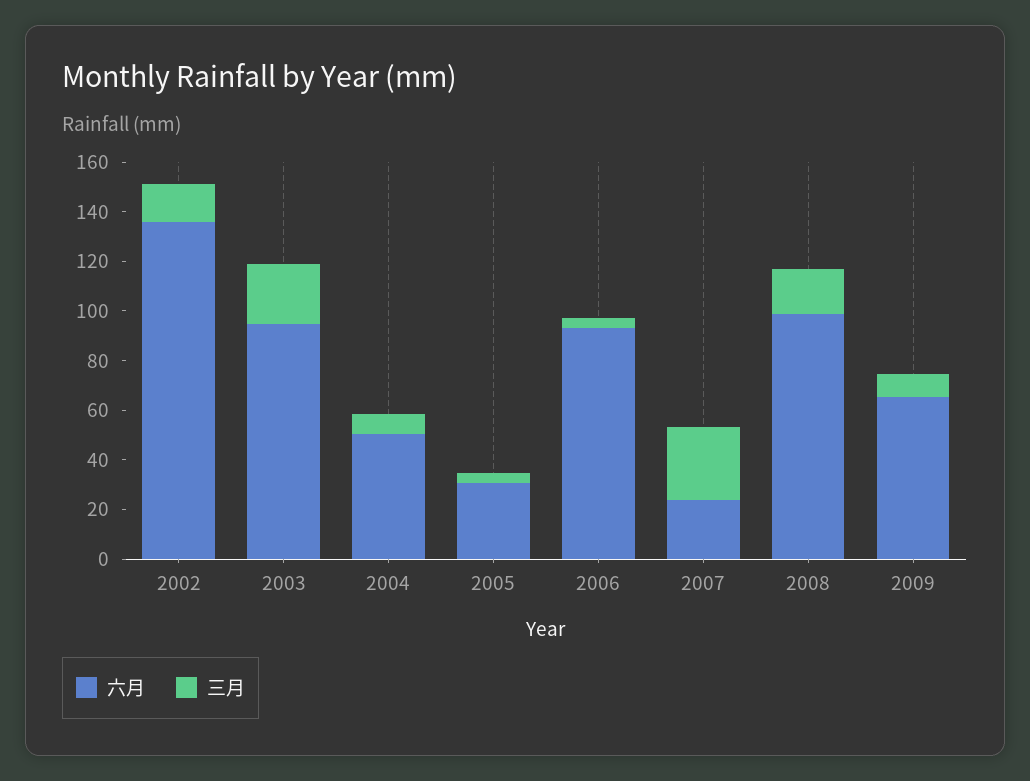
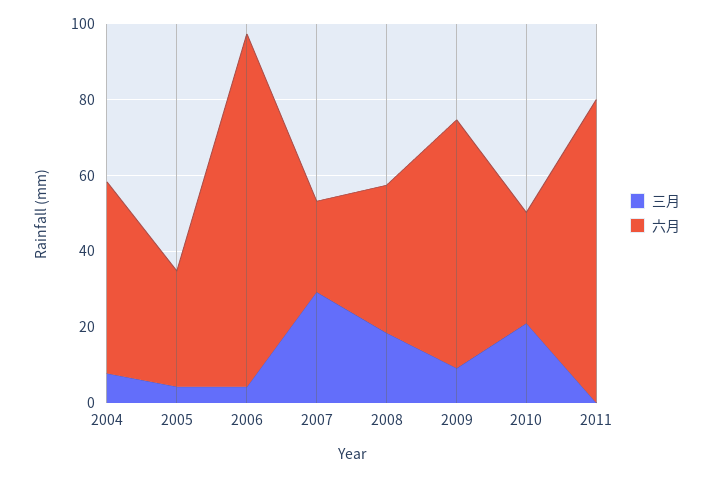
六月, 2002: 135 -> none
三月, 2002: 15 -> none
六月, 2003: 95 -> none
三月, 2003: 25 -> none
六月, 2008: 100 -> 40
三月, 2010: none -> 20
六月, 2010: none -> 30
三月, 2011: none -> 0
六月, 2011: none -> 80

